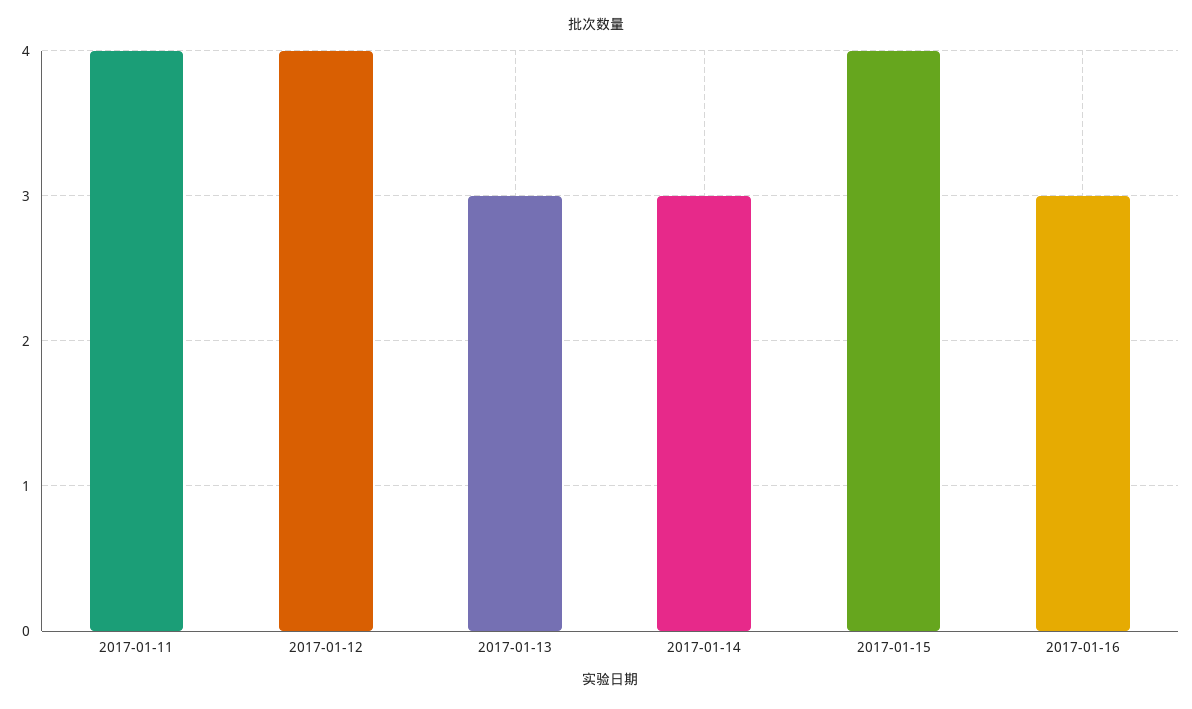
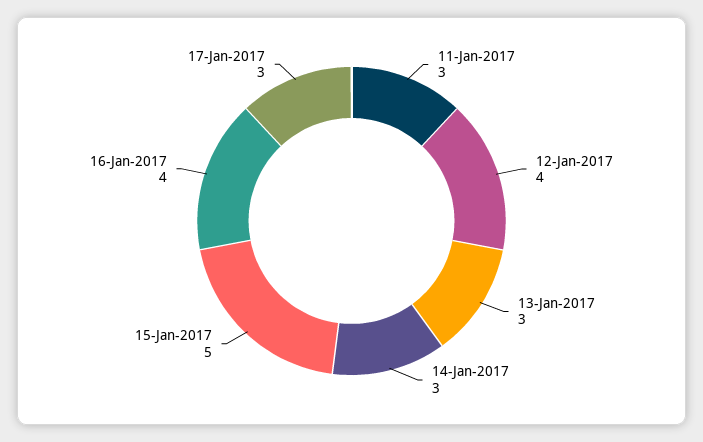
2017-01-11: 4 -> 3
2017-01-15: 4 -> 5
2017-01-16: 3 -> 4
17-Jan-2017: none -> 3

